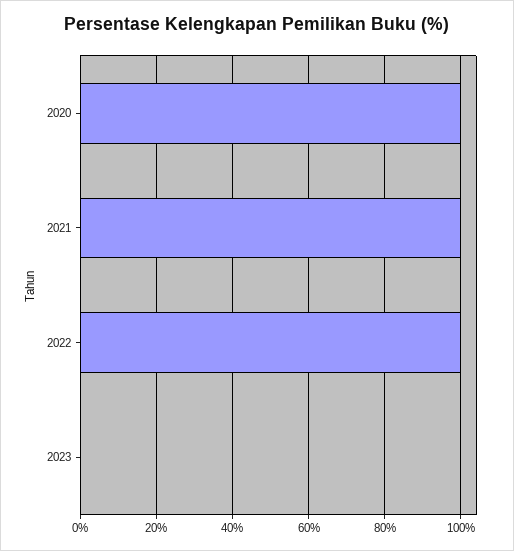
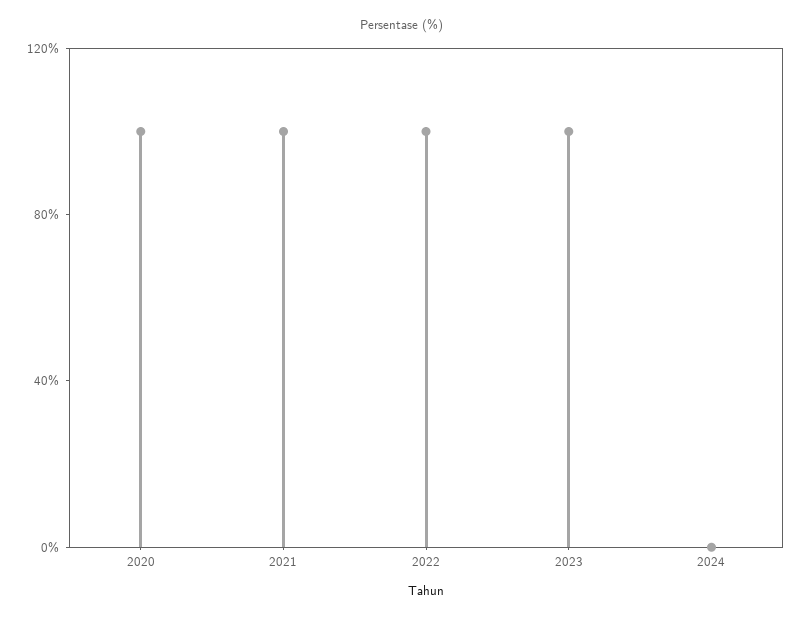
2023: 0 -> 100
2024: none -> 0

